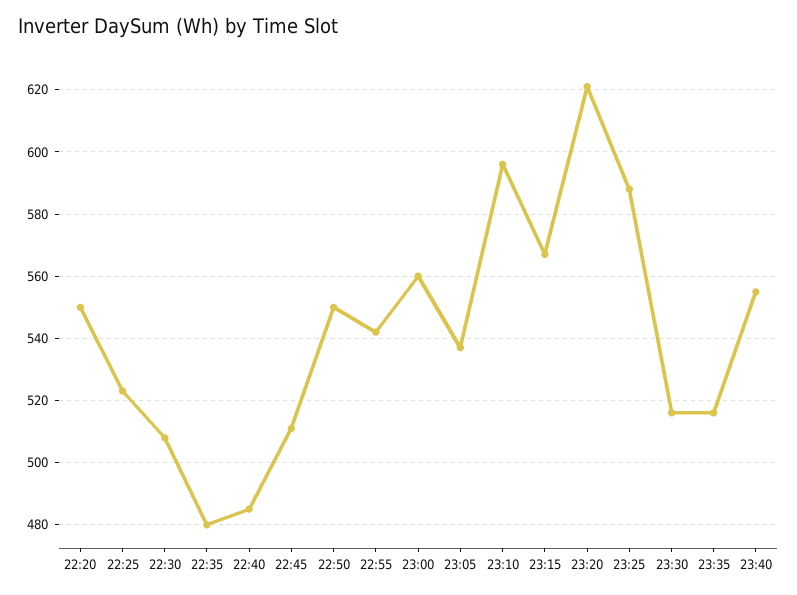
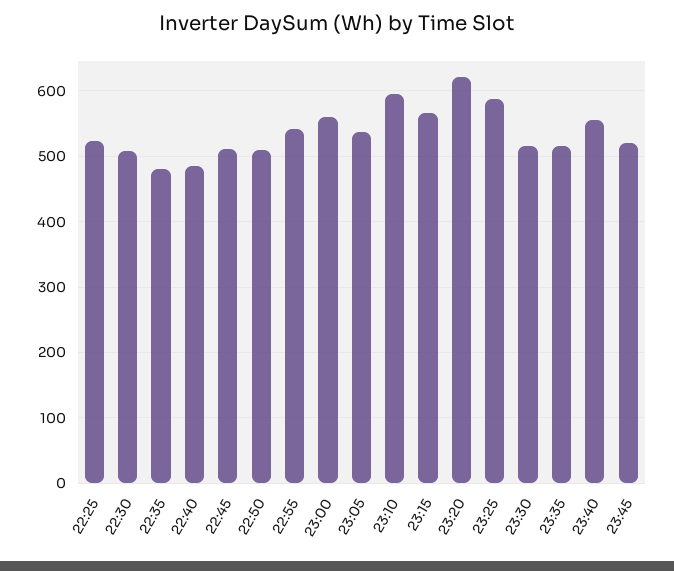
22:20: 550 -> none
22:50: 550 -> 510
23:45: none -> 520

